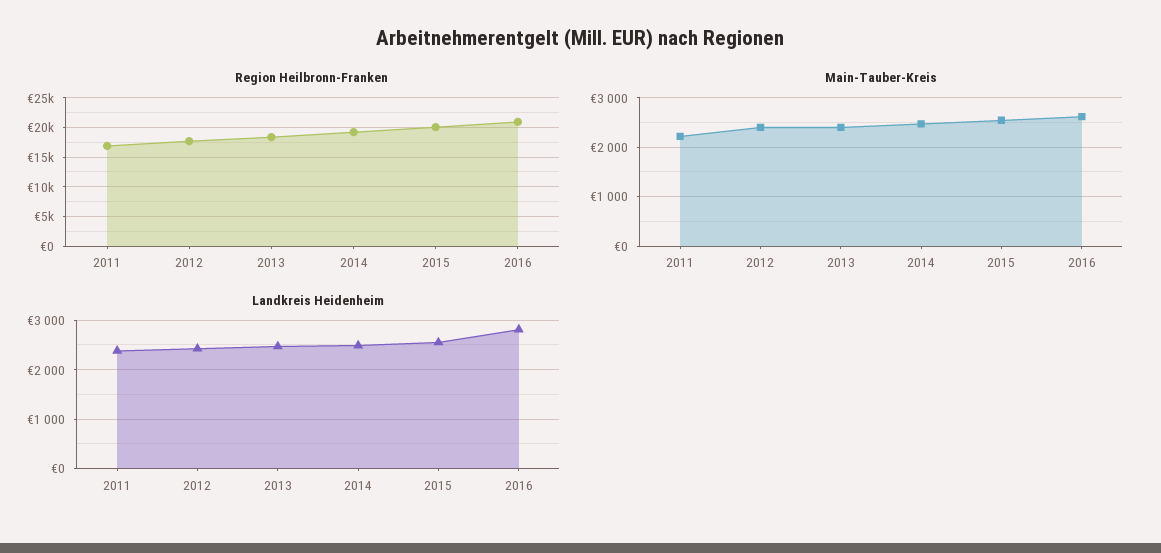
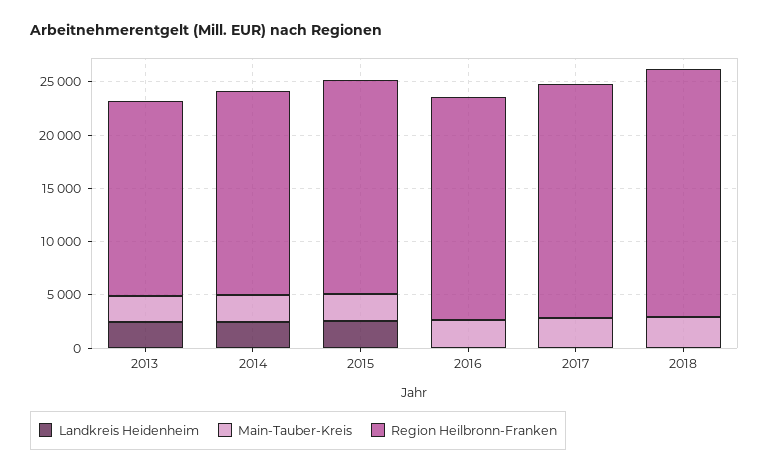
Region Heilbronn-Franken, 2011: 17500 -> none
Region Heilbronn-Franken, 2012: 17500 -> none
Main-Tauber-Kreis, 2011: 2200 -> none
Main-Tauber-Kreis, 2012: 2400 -> none
Landkreis Heidenheim, 2011: 2400 -> none
Landkreis Heidenheim, 2012: 2400 -> none
Landkreis Heidenheim, 2016: 2800 -> 0
Landkreis Heidenheim, 2017: none -> 0
Main-Tauber-Kreis, 2017: none -> 3000
Region Heilbronn-Franken, 2017: none -> 22000
Landkreis Heidenheim, 2018: none -> 0
Main-Tauber-Kreis, 2018: none -> 3000
Region Heilbronn-Franken, 2018: none -> 23000

